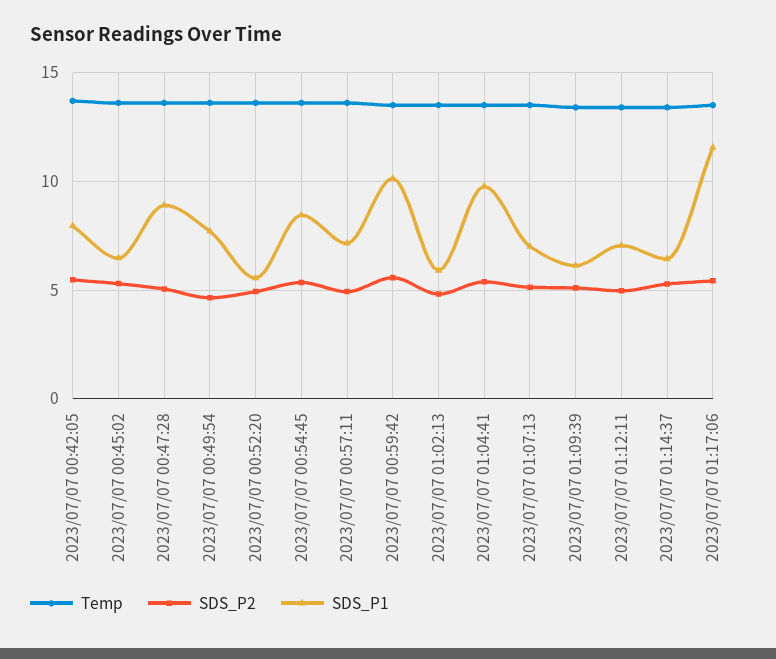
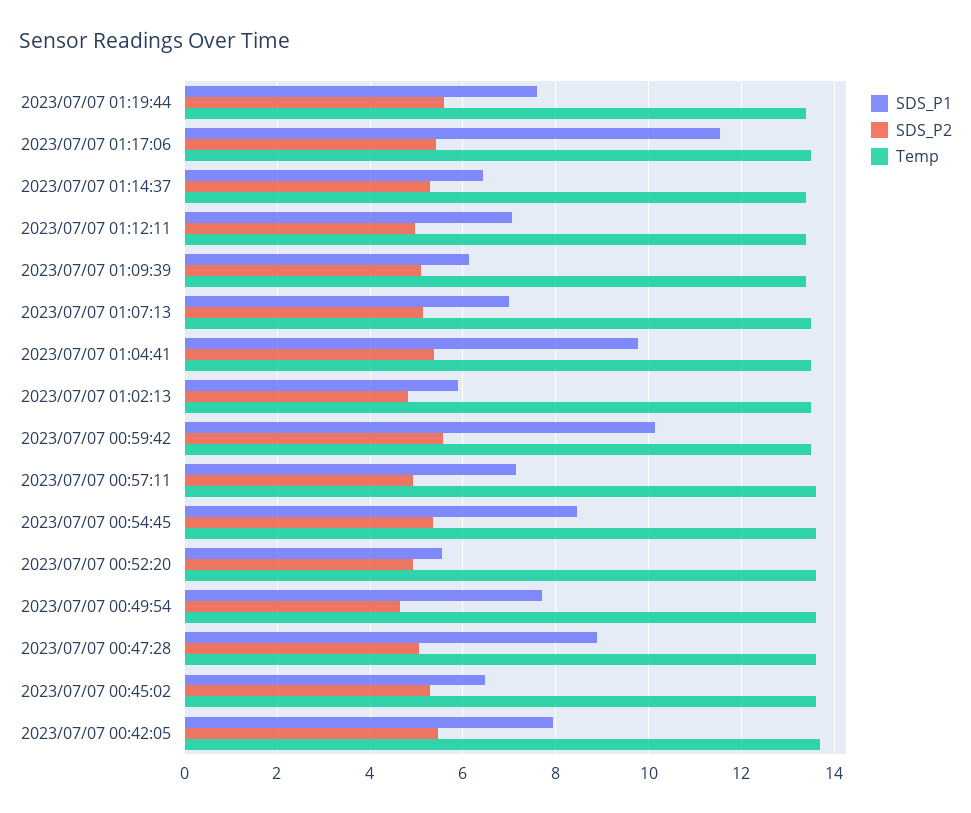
SDS_P1, 2023/07/07 01:19:44: none -> 7.6
SDS_P2, 2023/07/07 01:19:44: none -> 5.6
Temp, 2023/07/07 01:19:44: none -> 13.4

